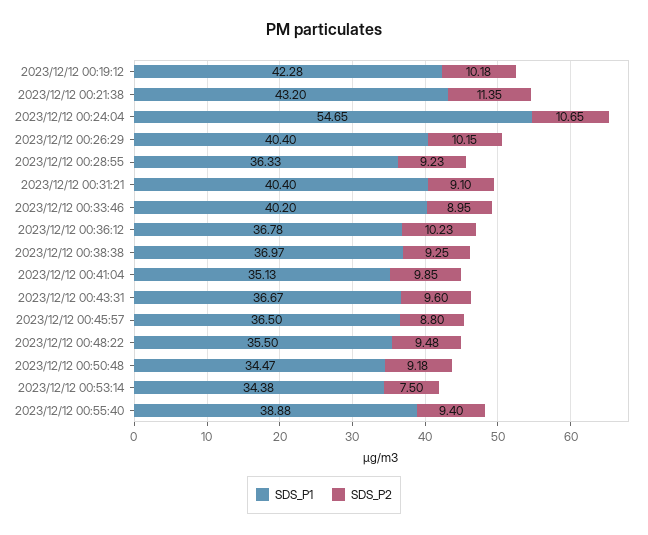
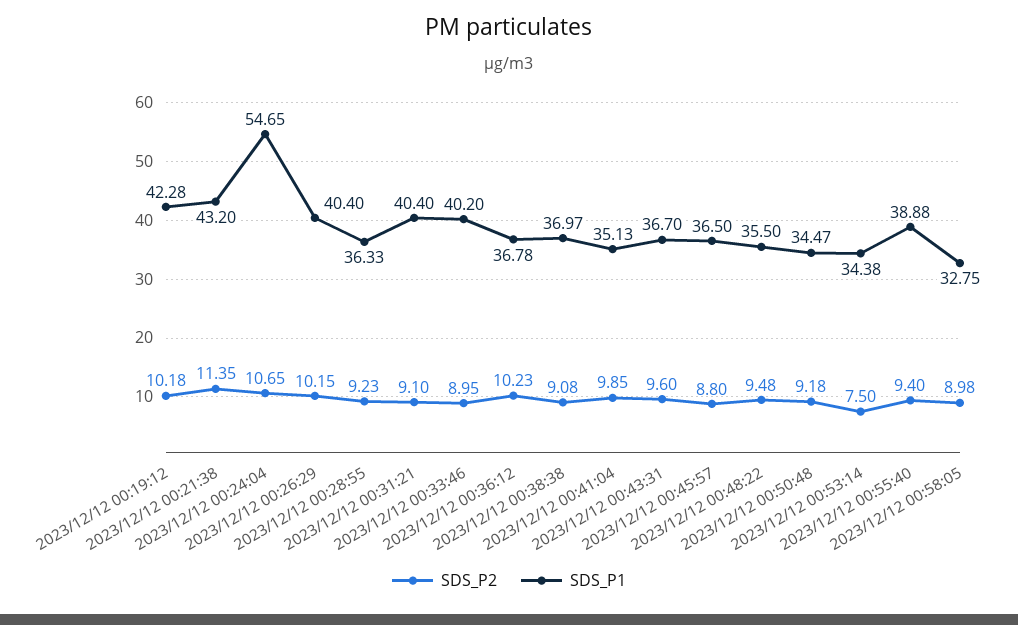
SDS_P2, 2023/12/12 00:38:38: 9.25 -> 9.08
SDS_P1, 2023/12/12 00:43:31: 36.67 -> 36.7
SDS_P2, 2023/12/12 00:58:05: none -> 8.98
SDS_P1, 2023/12/12 00:58:05: none -> 32.75

